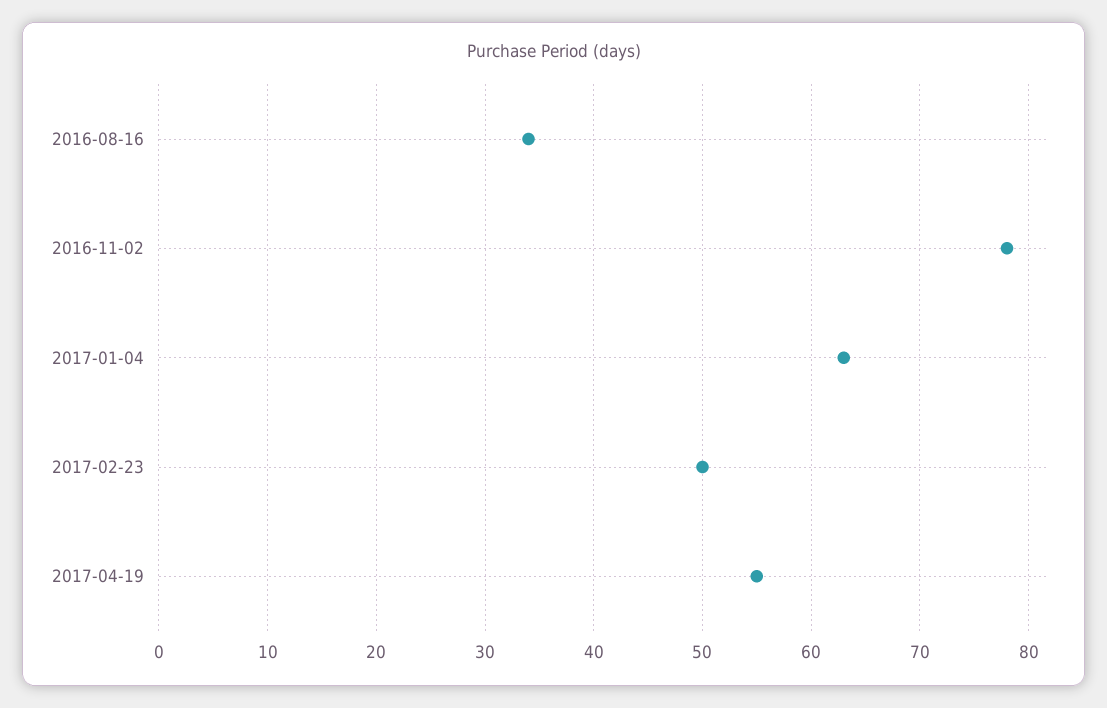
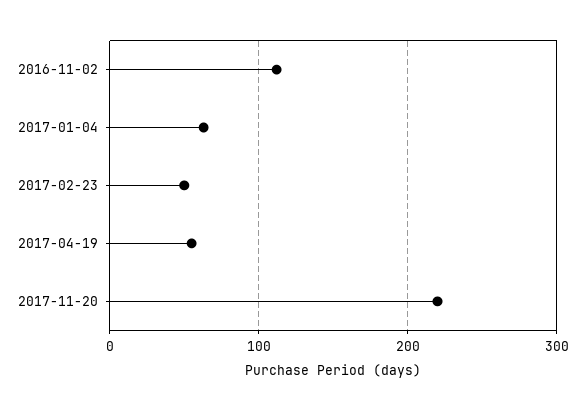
2016-08-16: 34 -> none
2016-11-02: 78 -> 110
2017-11-20: none -> 220

